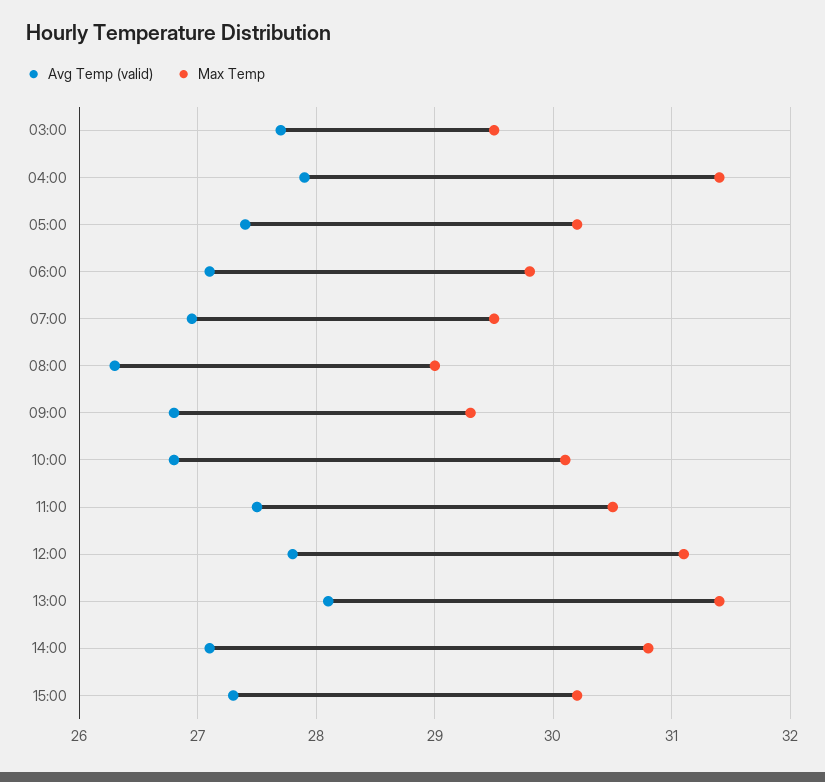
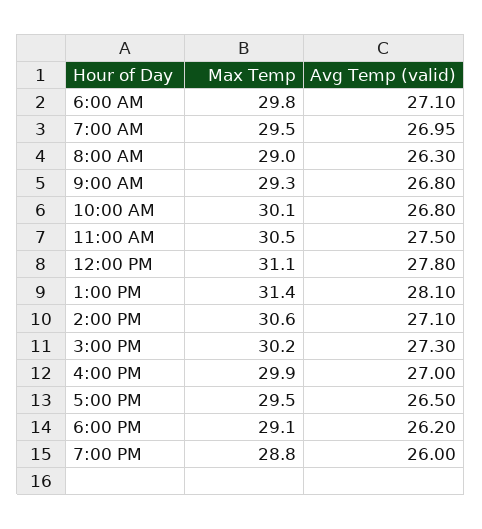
Avg Temp (valid), 03:00: 27.7 -> none
Max Temp, 03:00: 29.5 -> none
Avg Temp (valid), 04:00: 27.9 -> none
Max Temp, 04:00: 31.4 -> none
Avg Temp (valid), 05:00: 27.4 -> none
Max Temp, 05:00: 30.2 -> none
Max Temp, 14:00: 30.8 -> 30.6
Max Temp, 4:00 PM: none -> 29.9
Avg Temp (valid), 4:00 PM: none -> 27
Max Temp, 5:00 PM: none -> 29.5
Avg Temp (valid), 5:00 PM: none -> 26.5
Max Temp, 6:00 PM: none -> 29.1
Avg Temp (valid), 6:00 PM: none -> 26.2
Max Temp, 7:00 PM: none -> 28.8
Avg Temp (valid), 7:00 PM: none -> 26

